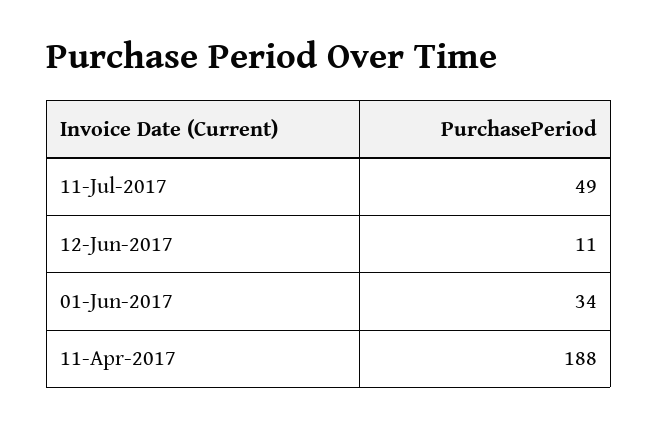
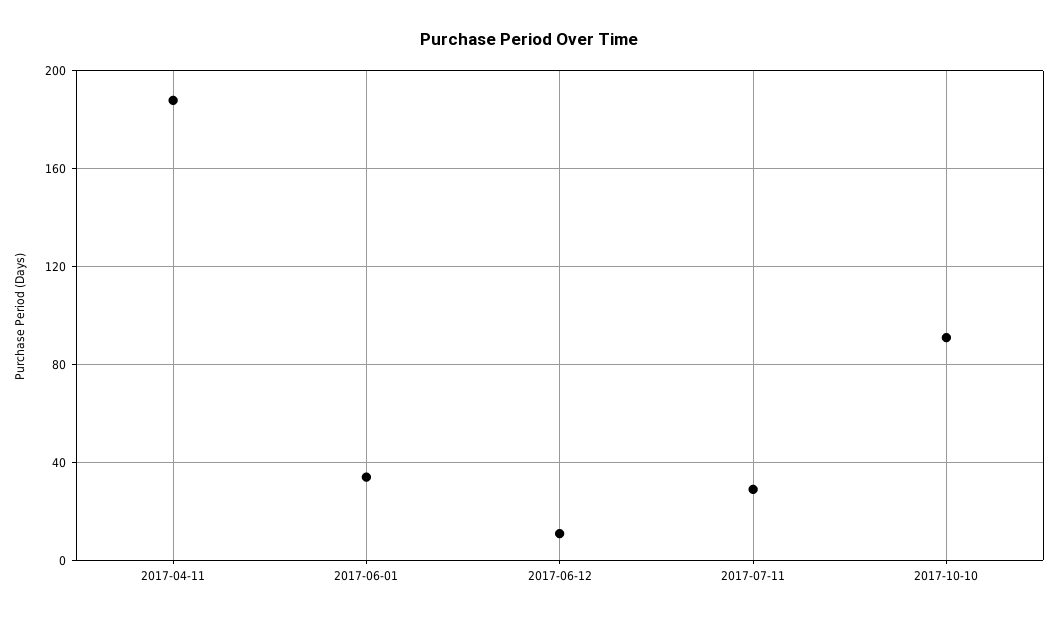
11-Jul-2017: 49 -> 30
2017-10-10: none -> 90

